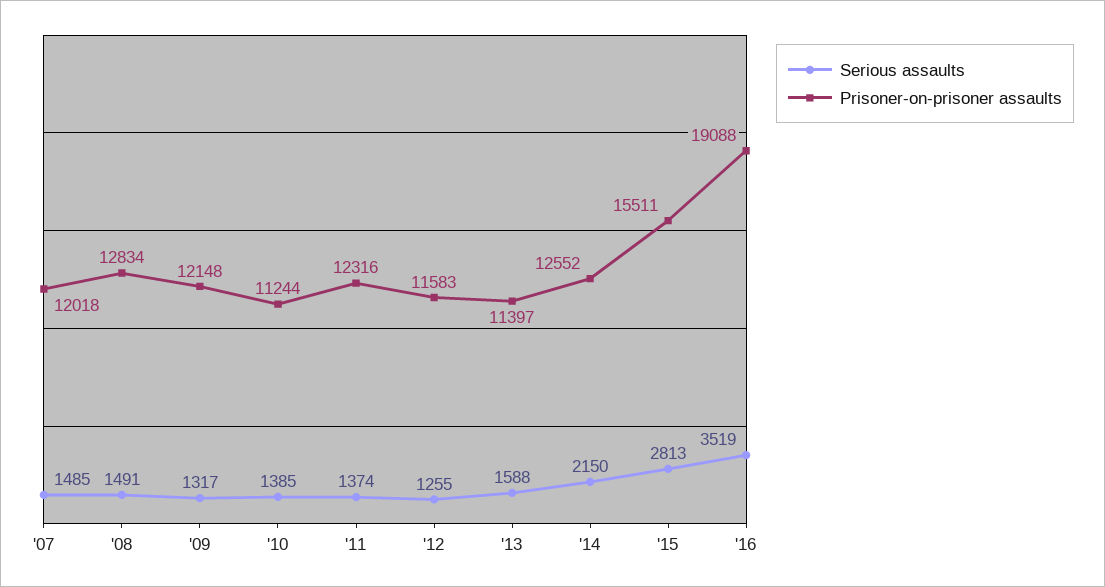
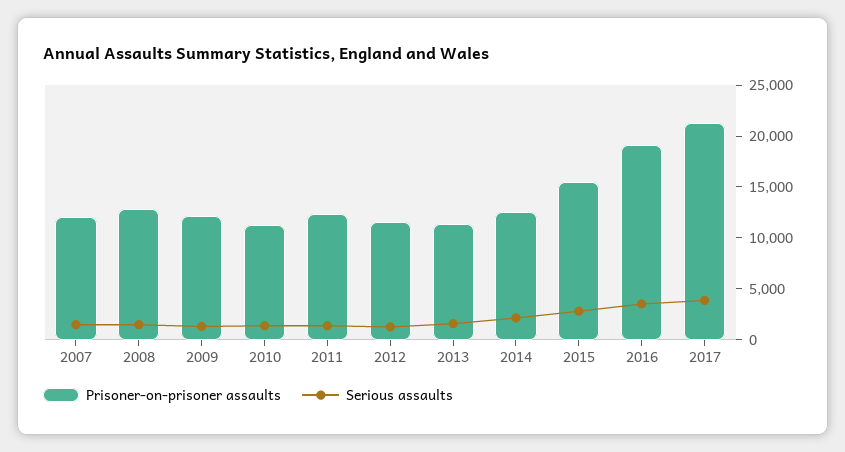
Prisoner-on-prisoner assaults, 2017: none -> 21000
Serious assaults, 2017: none -> 4000

